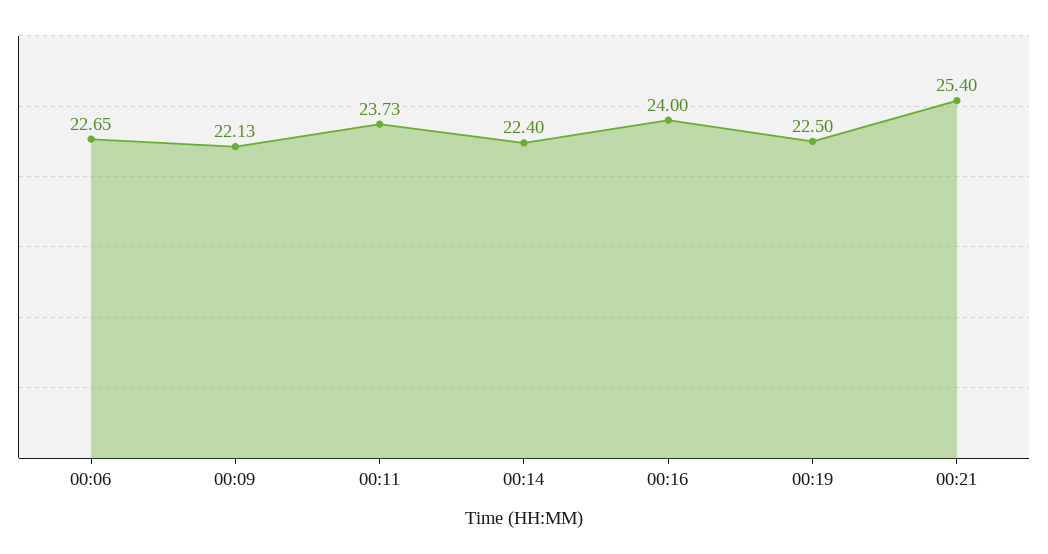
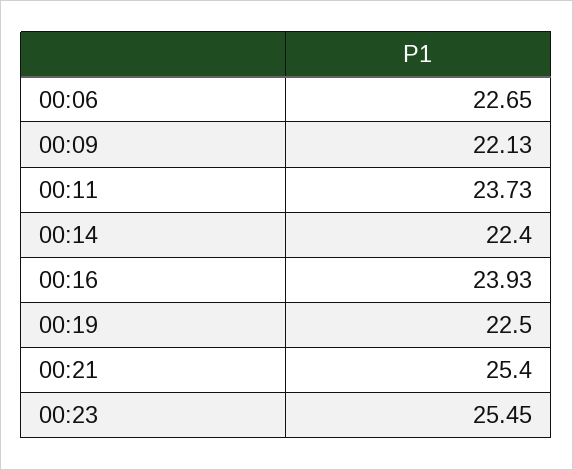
00:16: 24 -> 23.93
00:23: none -> 25.45

